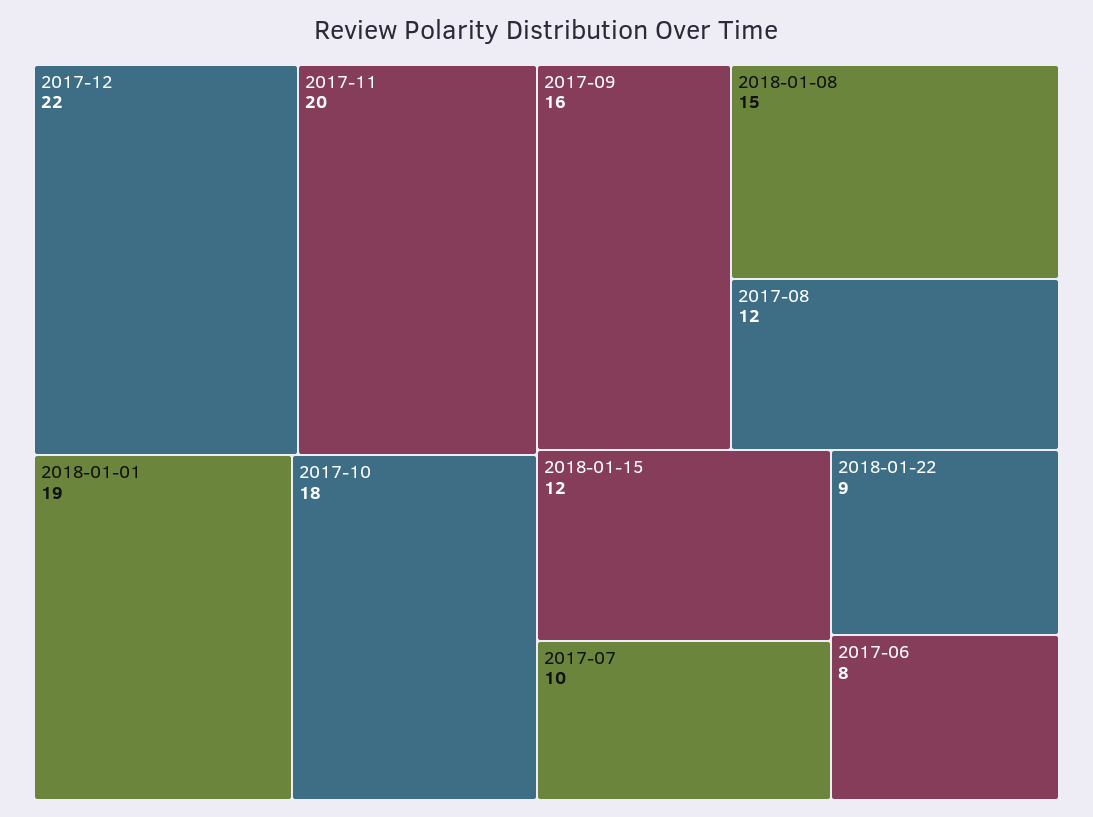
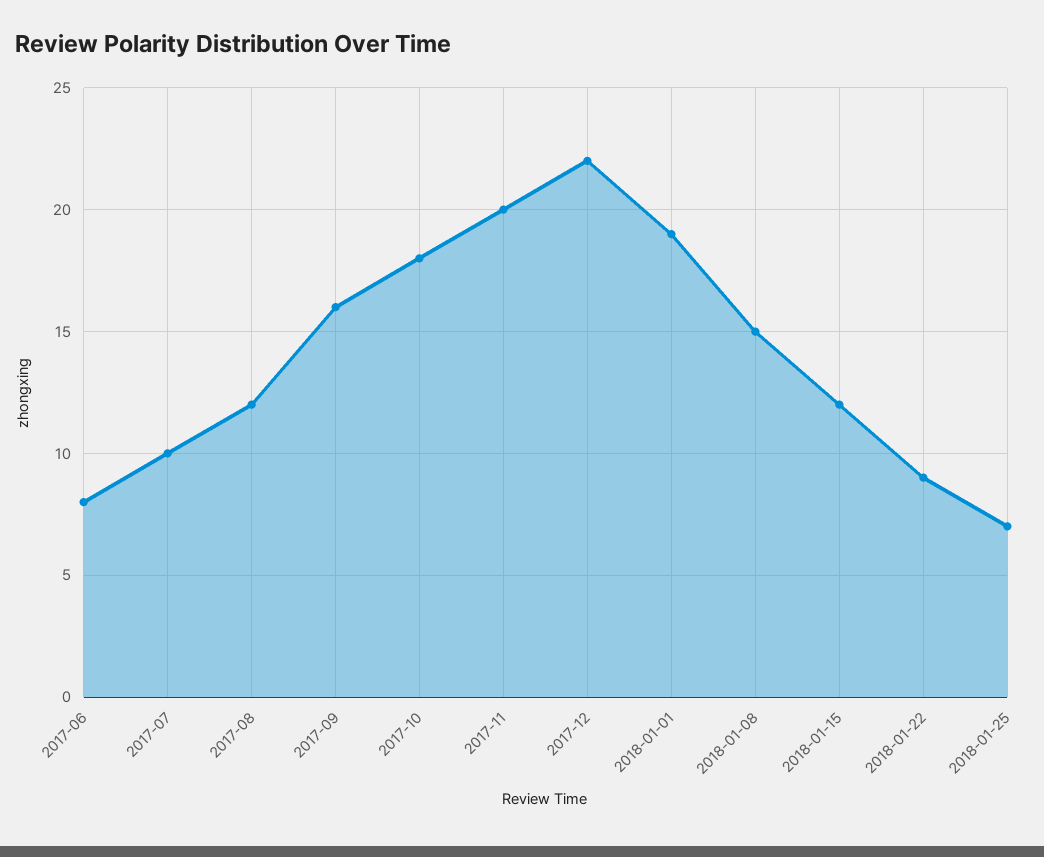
2018-01-25: none -> 7

